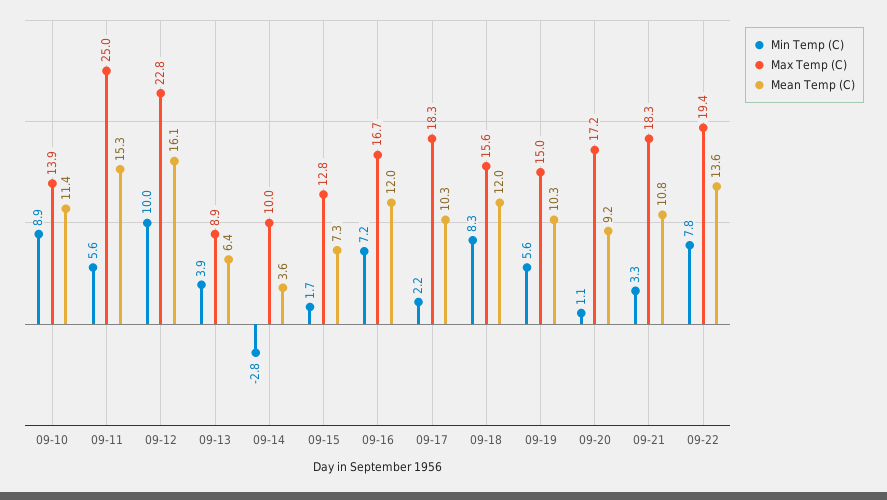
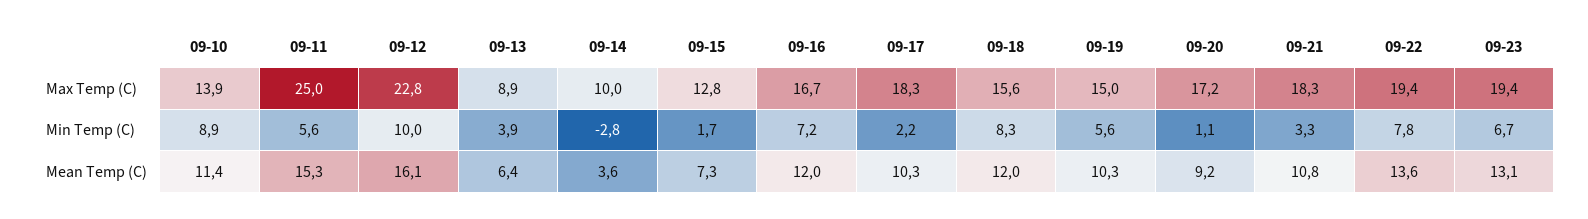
Max Temp (C), 09-23: none -> 19.4
Min Temp (C), 09-23: none -> 6.7
Mean Temp (C), 09-23: none -> 13.1

